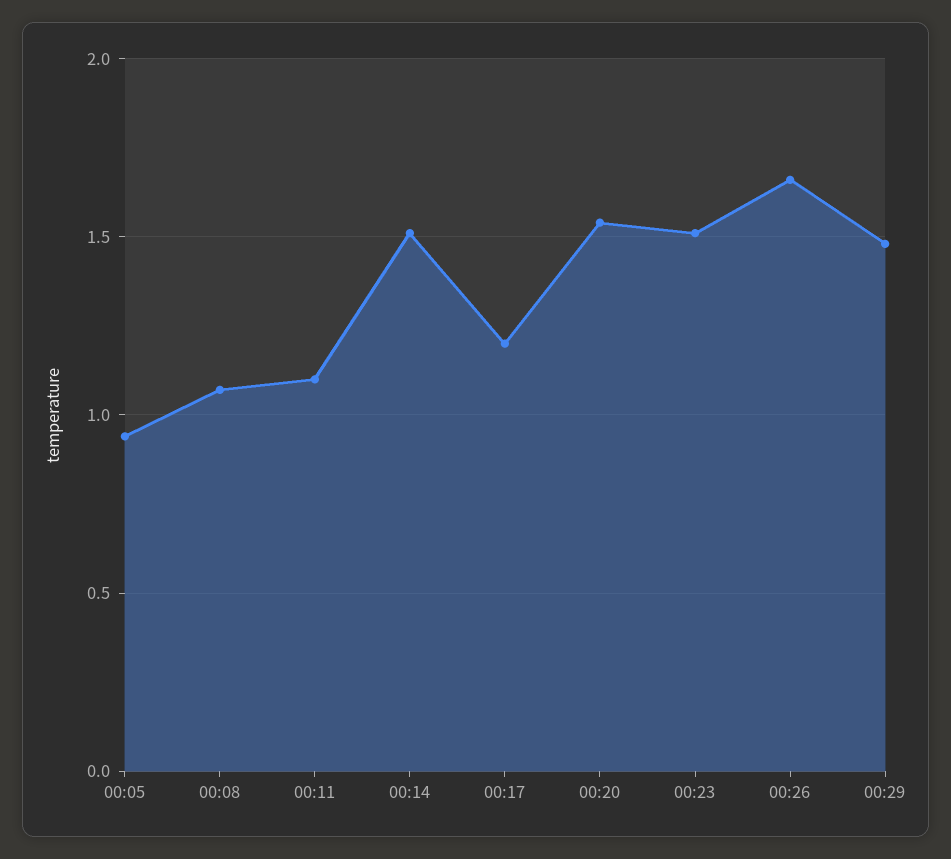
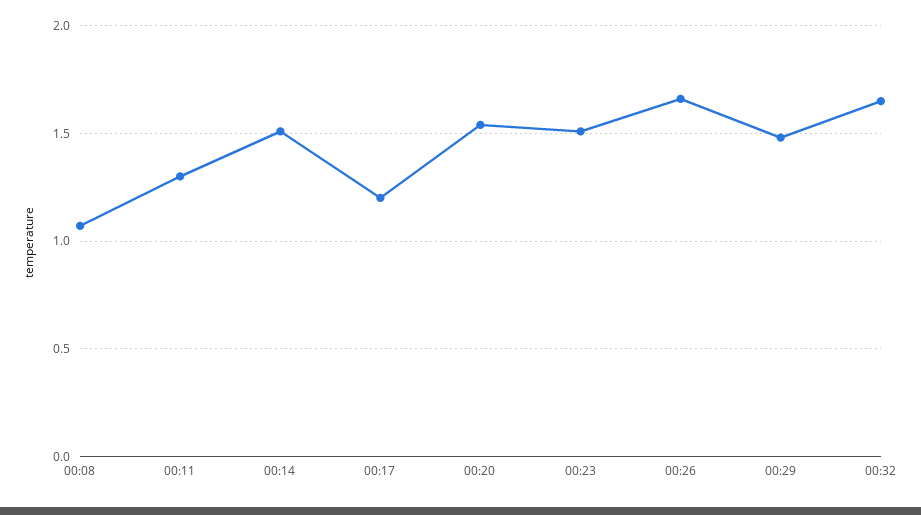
00:05: 0.95 -> none
00:11: 1.1 -> 1.3
00:32: none -> 1.65

